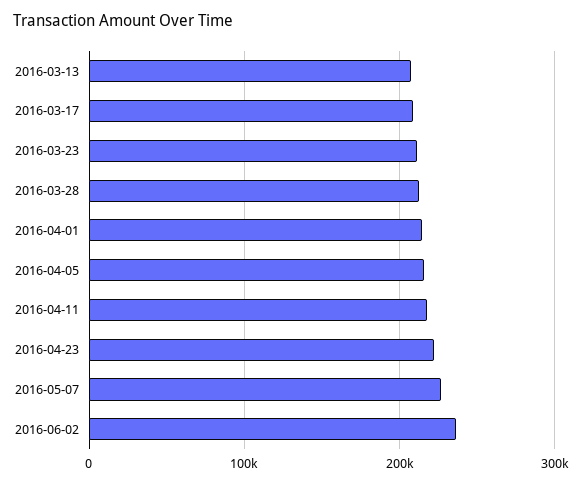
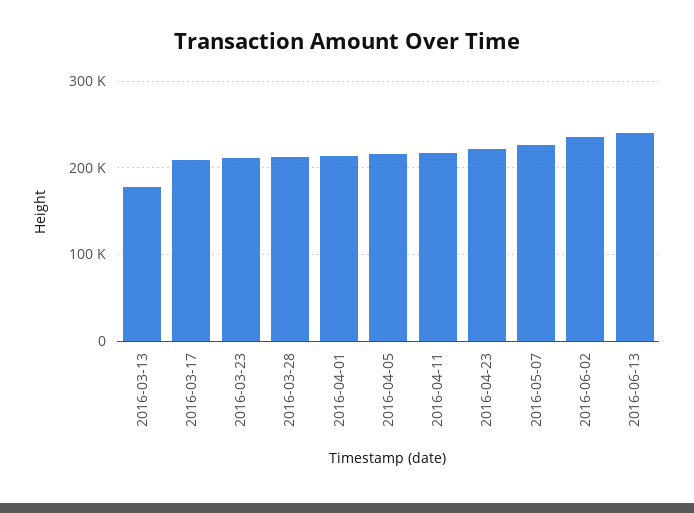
2016-03-13: 210000 -> 180000
2016-06-13: none -> 240000

